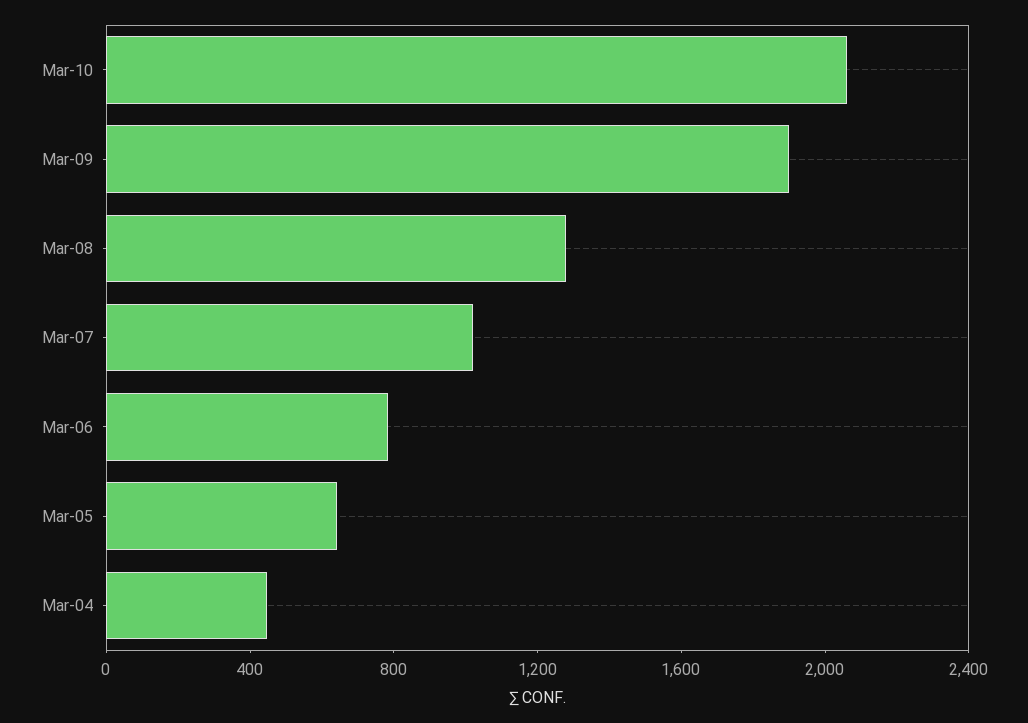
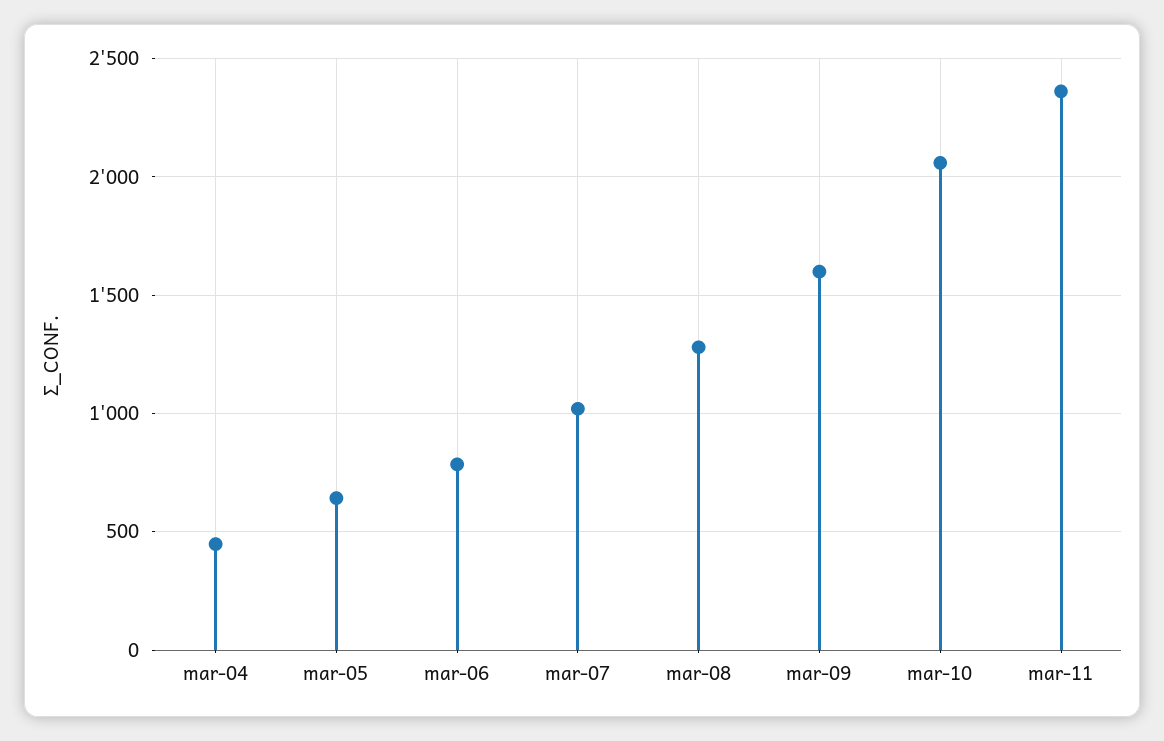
Mar-09: 1900 -> 1600
mar-11: none -> 2350

